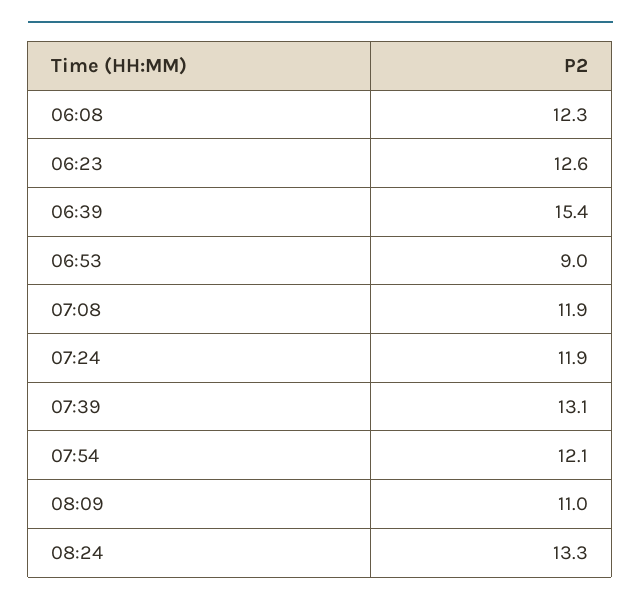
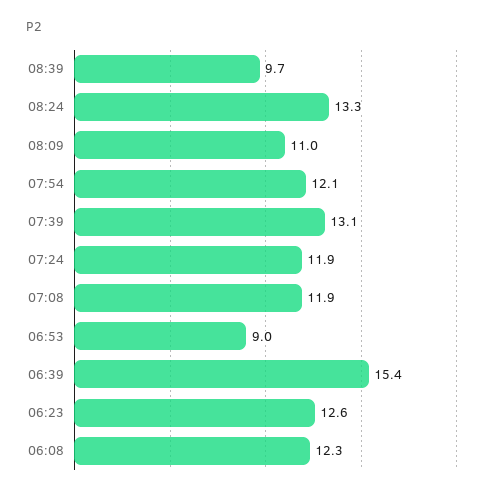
08:39: none -> 9.7

